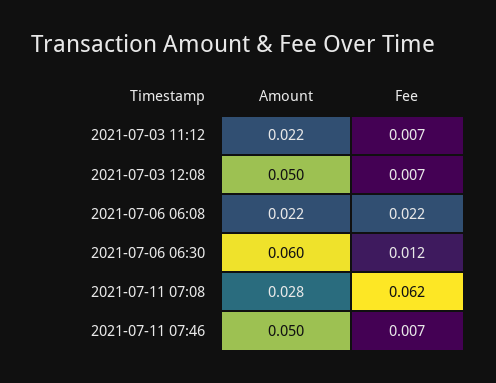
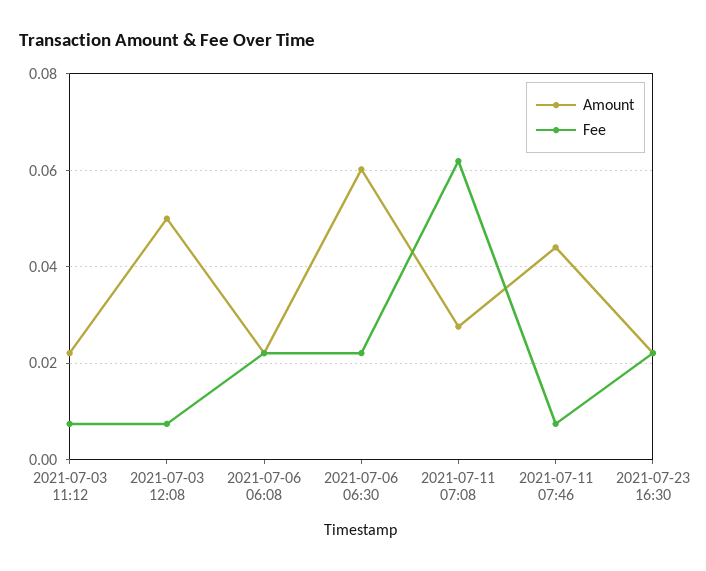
Fee, 2021-07-06 06:30: 0.012 -> 0.022
Amount, 2021-07-11 07:46: 0.05 -> 0.044
Amount, 2021-07-23 16:30: none -> 0.022
Fee, 2021-07-23 16:30: none -> 0.022

